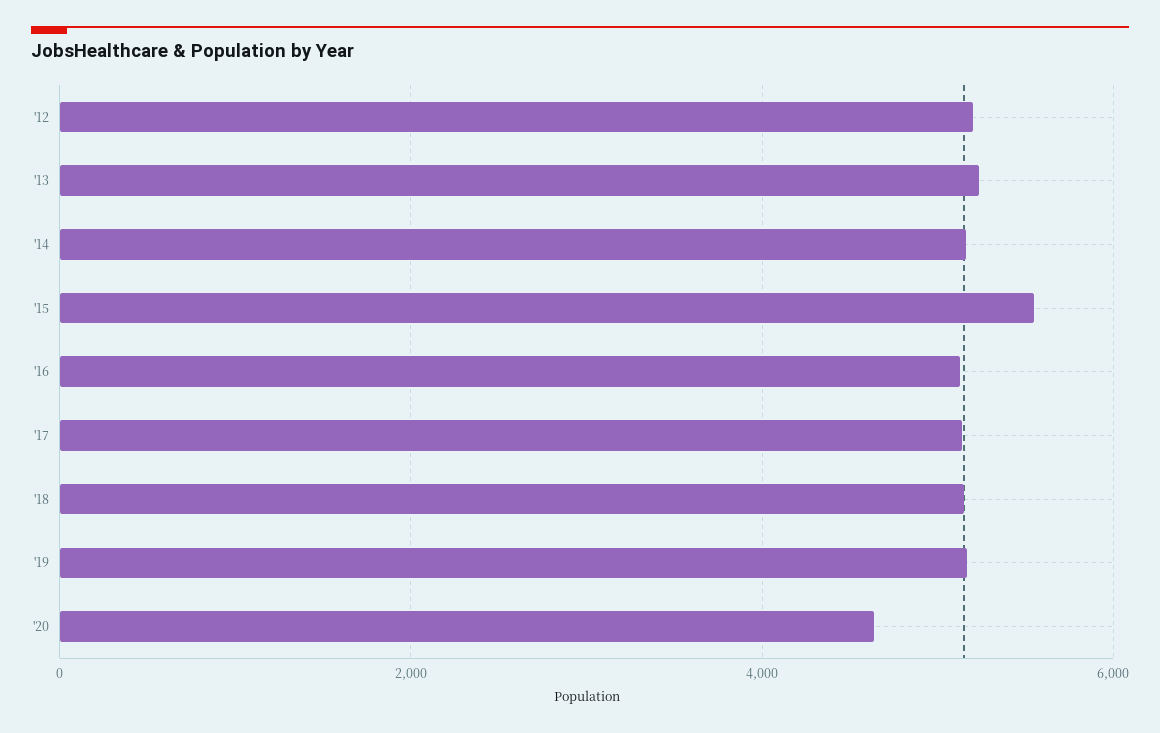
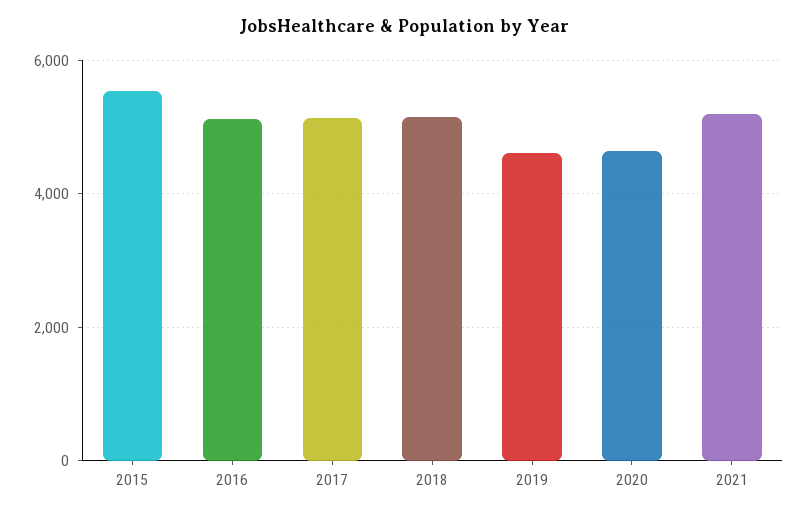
'12: 5200 -> none
'13: 5200 -> none
'14: 5200 -> none
'19: 5200 -> 4600
2021: none -> 5200

